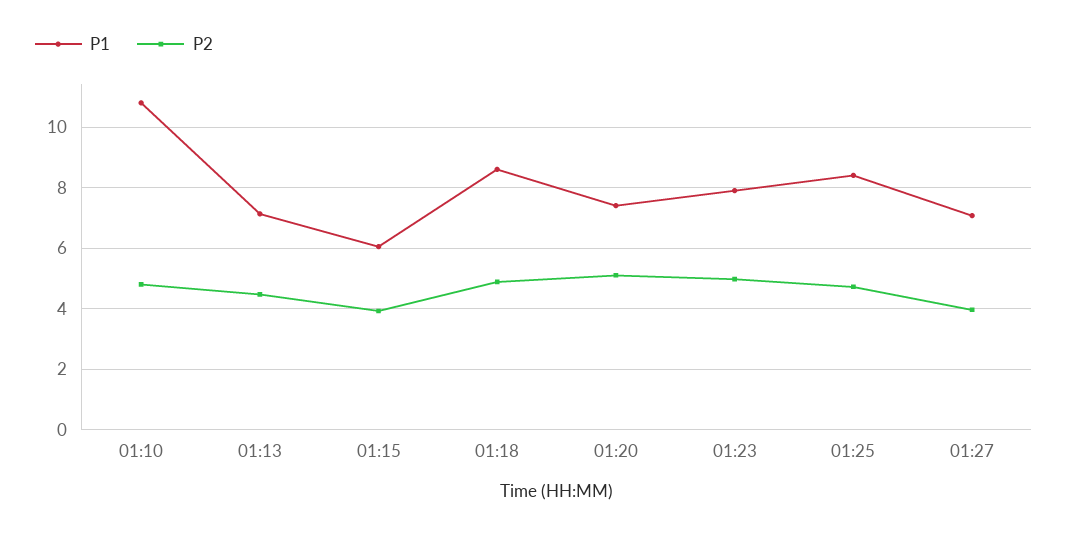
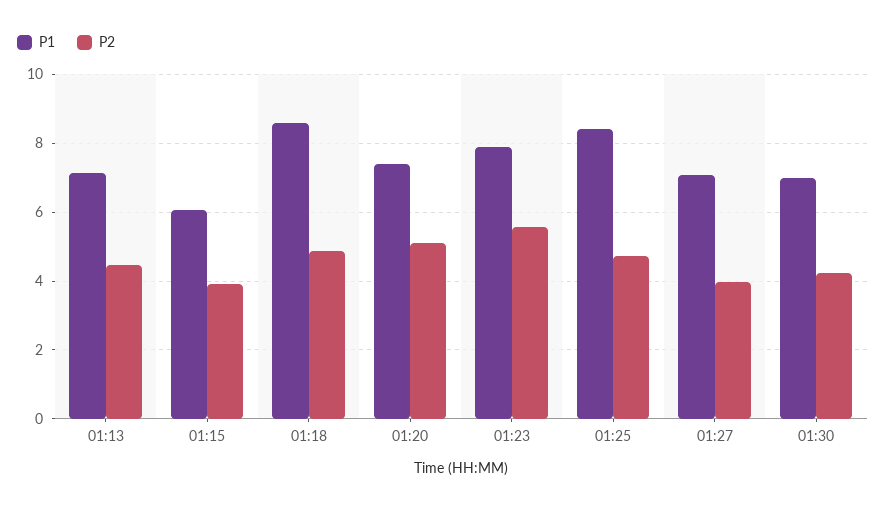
P1, 01:10: 10.8 -> none
P2, 01:10: 4.8 -> none
P2, 01:23: 5 -> 5.6
P1, 01:30: none -> 7
P2, 01:30: none -> 4.2

